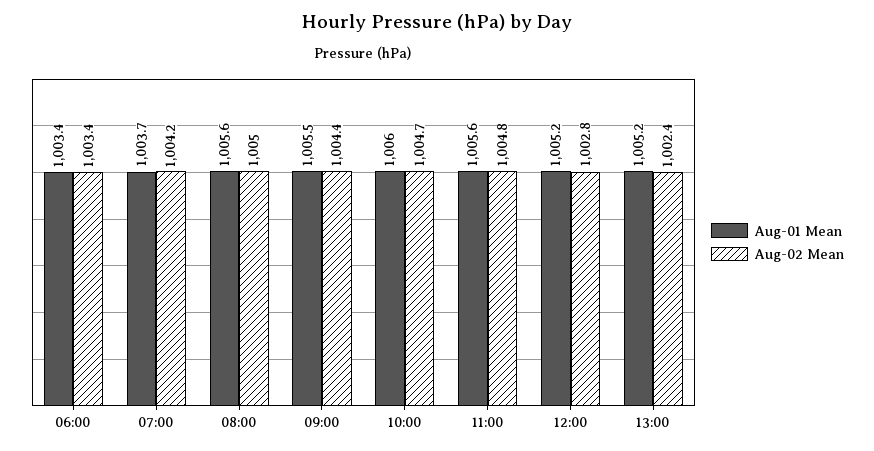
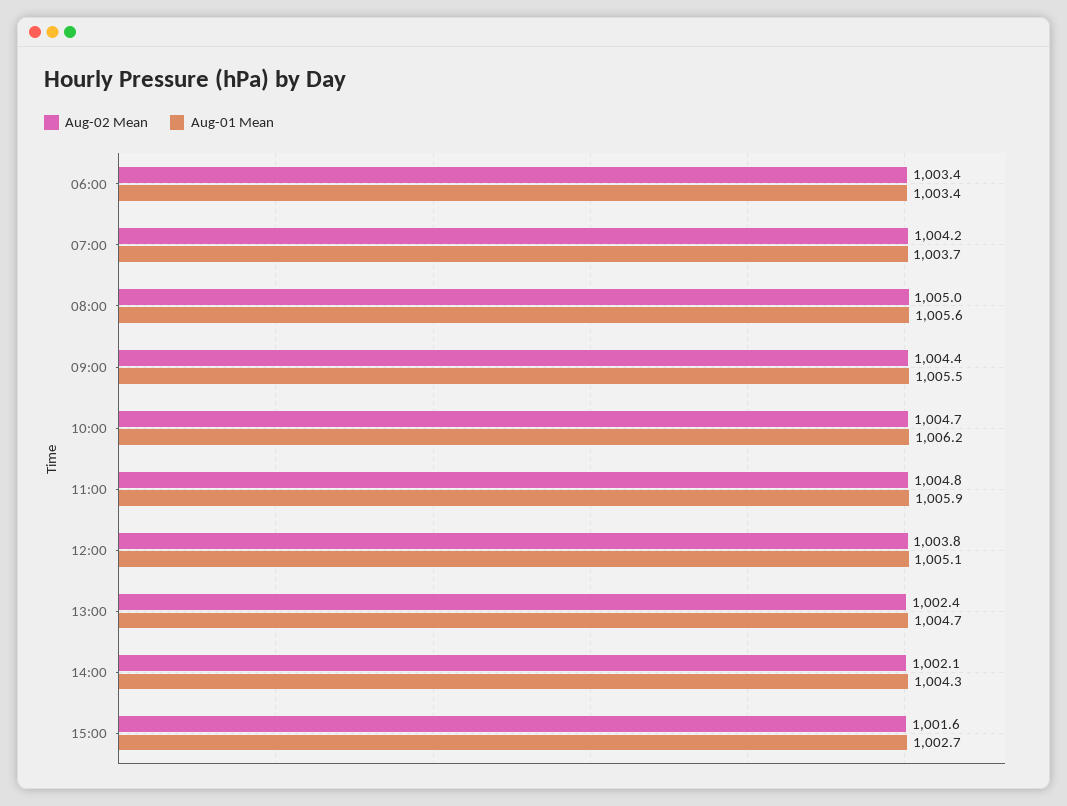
Aug-01 Mean, 10:00: 1006 -> 1006.2
Aug-01 Mean, 11:00: 1005.6 -> 1005.9
Aug-01 Mean, 12:00: 1005.2 -> 1005.1
Aug-02 Mean, 12:00: 1002.8 -> 1003.8
Aug-01 Mean, 13:00: 1005.2 -> 1004.7
Aug-02 Mean, 14:00: none -> 1002.1
Aug-01 Mean, 14:00: none -> 1004.3
Aug-02 Mean, 15:00: none -> 1001.6
Aug-01 Mean, 15:00: none -> 1002.7

